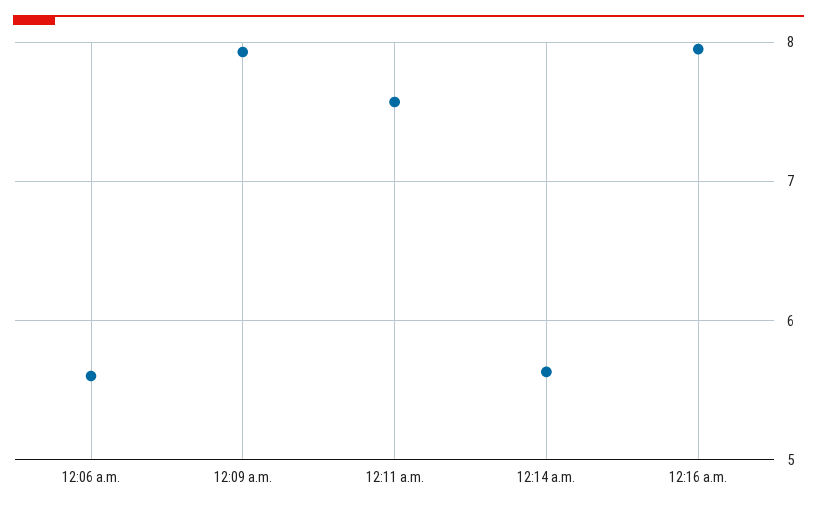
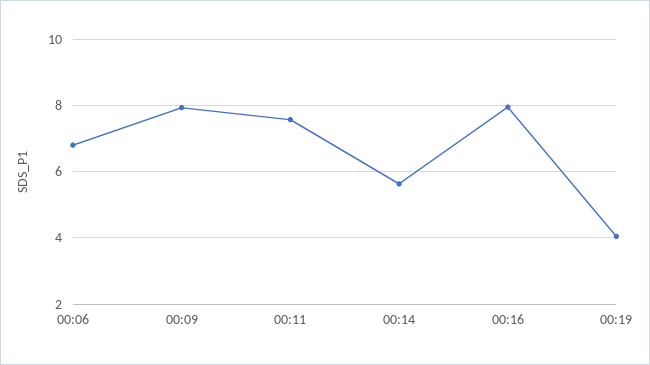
12:06 a.m.: 5.6 -> 6.8
00:19: none -> 4

